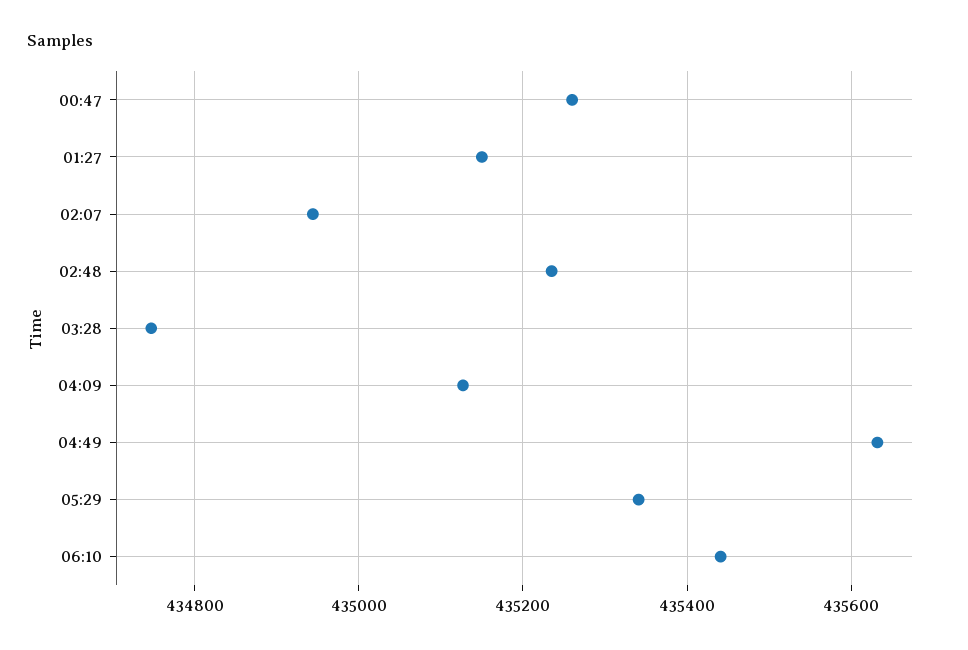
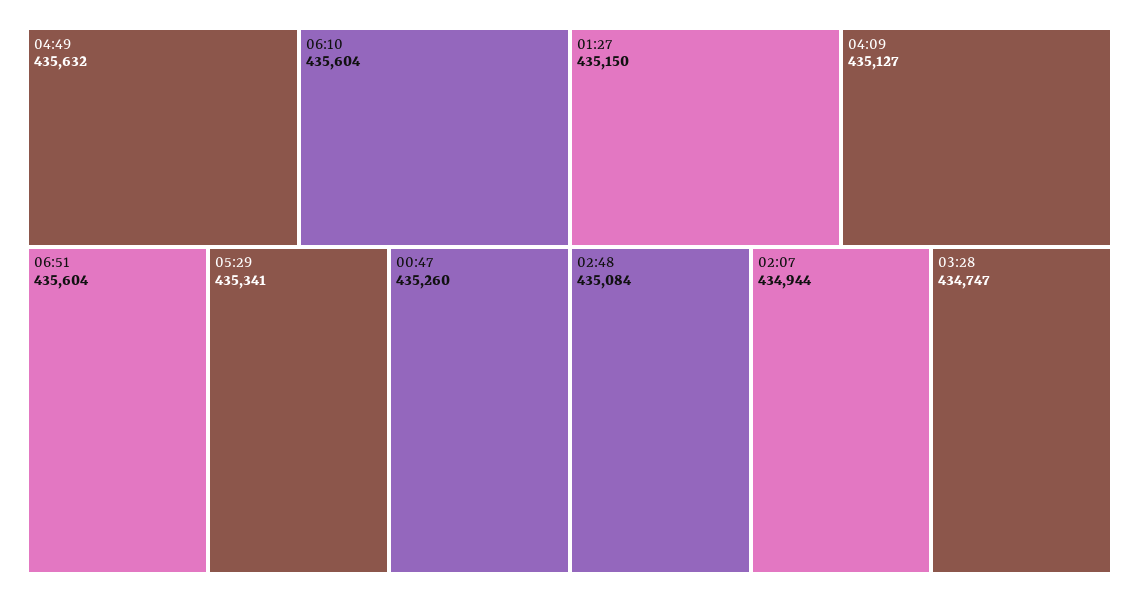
02:48: 435240 -> 435084
06:10: 435440 -> 435604
06:51: none -> 435604

